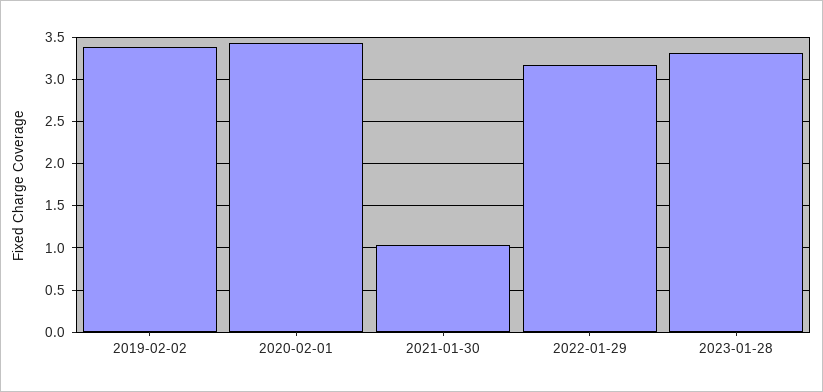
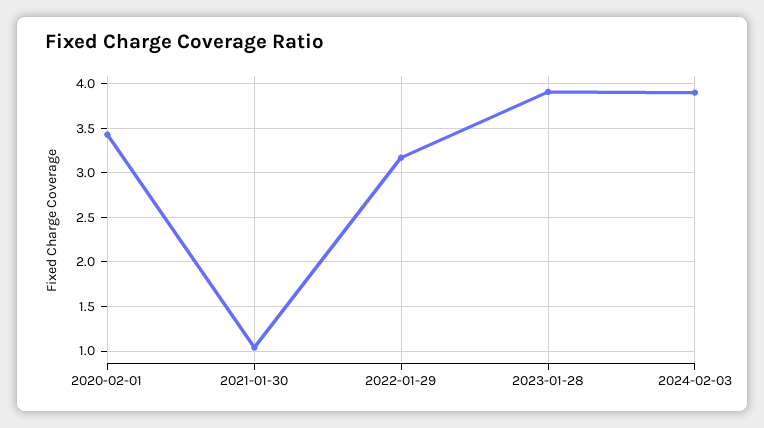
2019-02-02: 3.4 -> none
2023-01-28: 3.3 -> 3.9
2024-02-03: none -> 3.9

